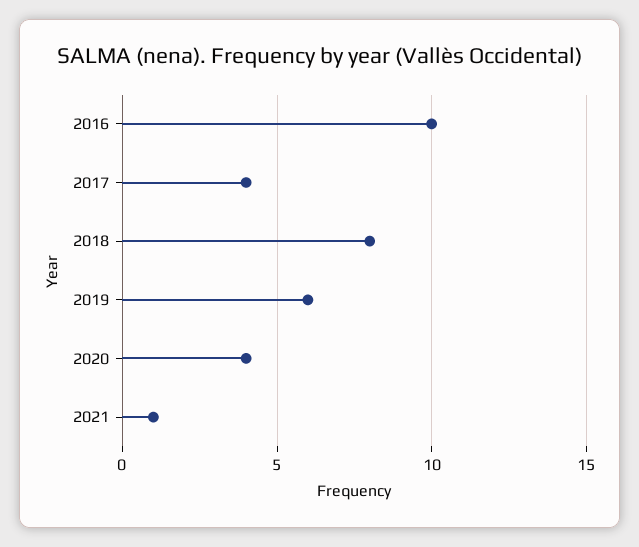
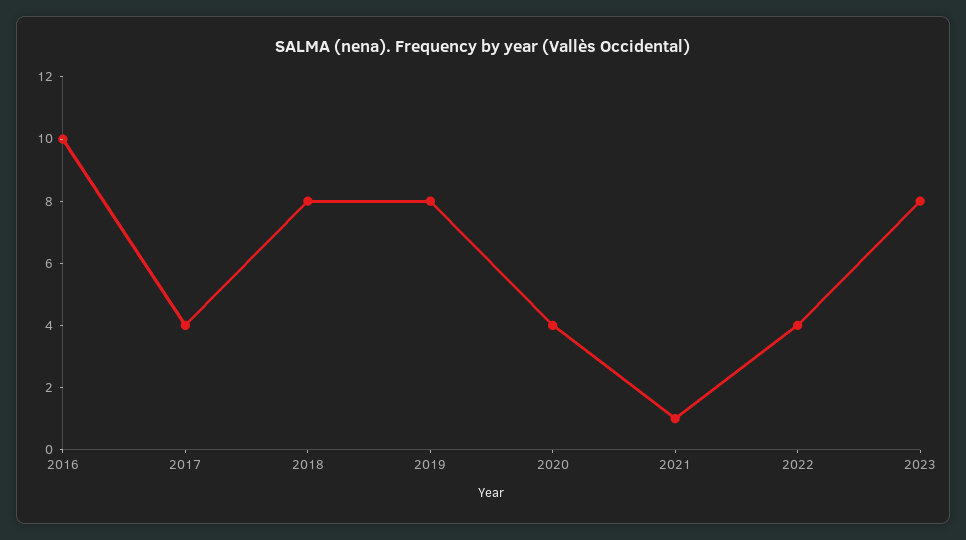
2019: 6 -> 8
2022: none -> 4
2023: none -> 8

